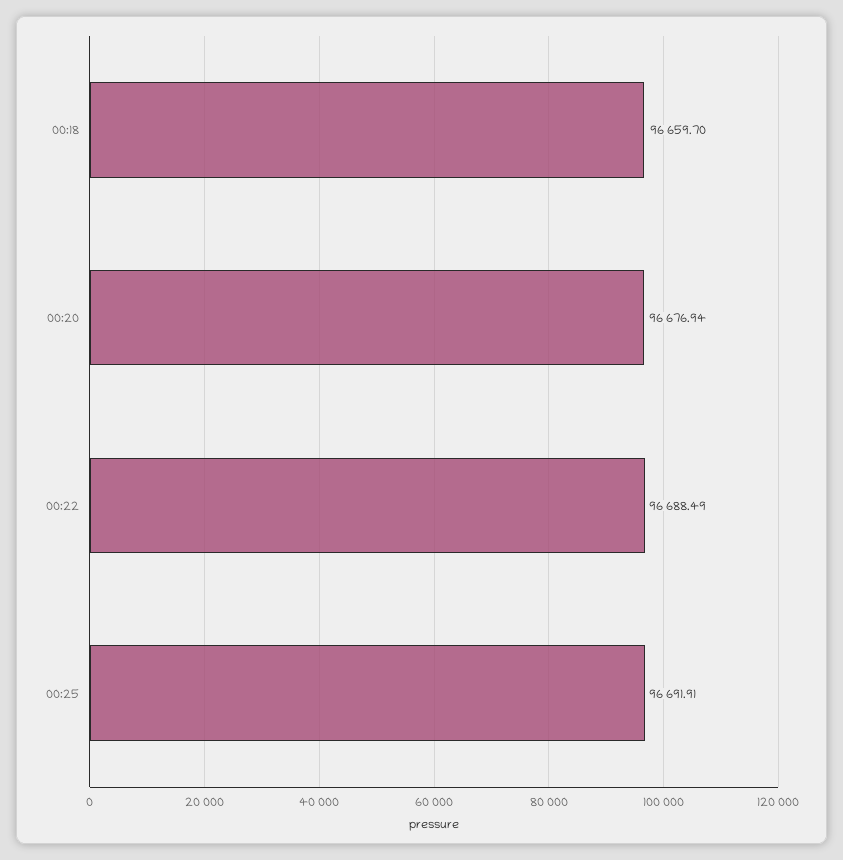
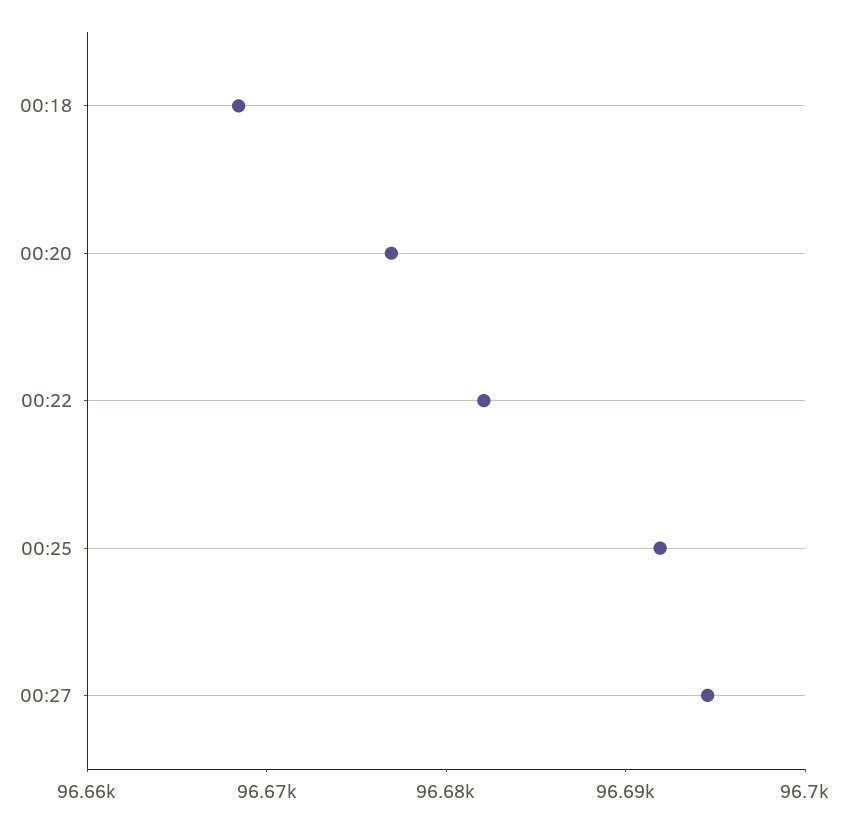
00:18: 96659.7 -> 96668
00:22: 96688.49 -> 96682
00:27: none -> 96694

